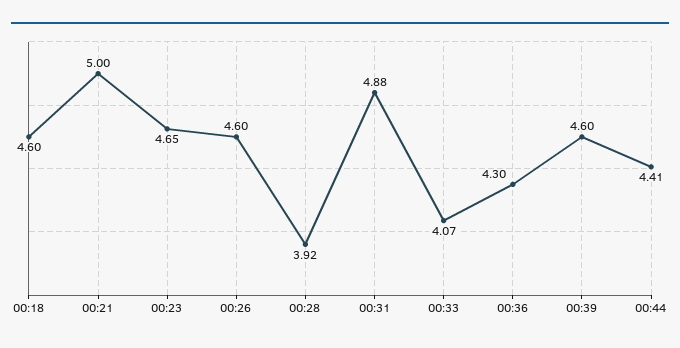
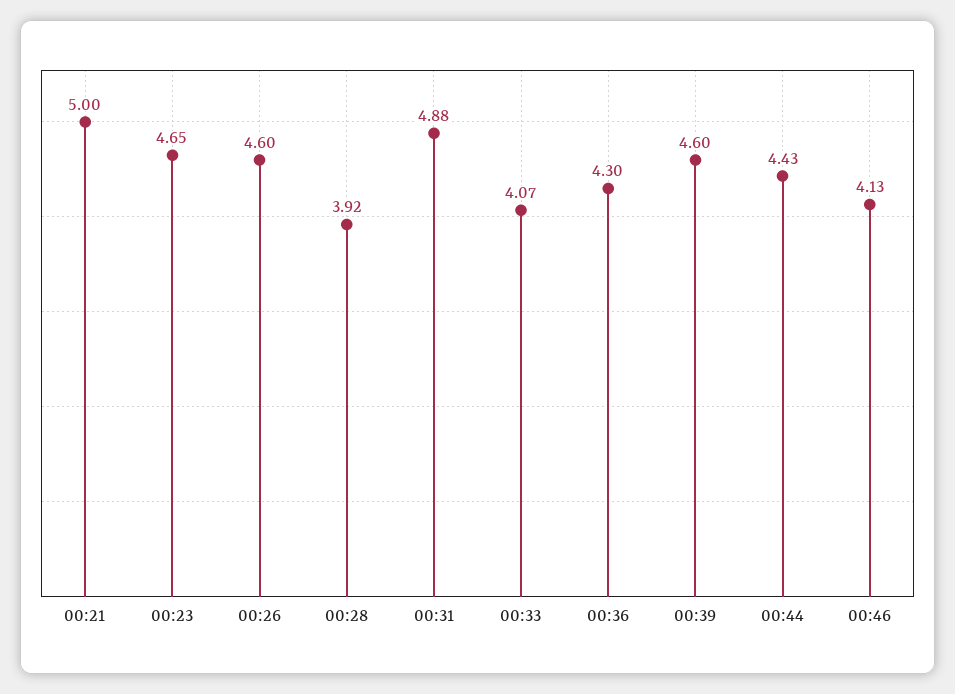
00:18: 4.6 -> none
00:44: 4.41 -> 4.43
00:46: none -> 4.13

